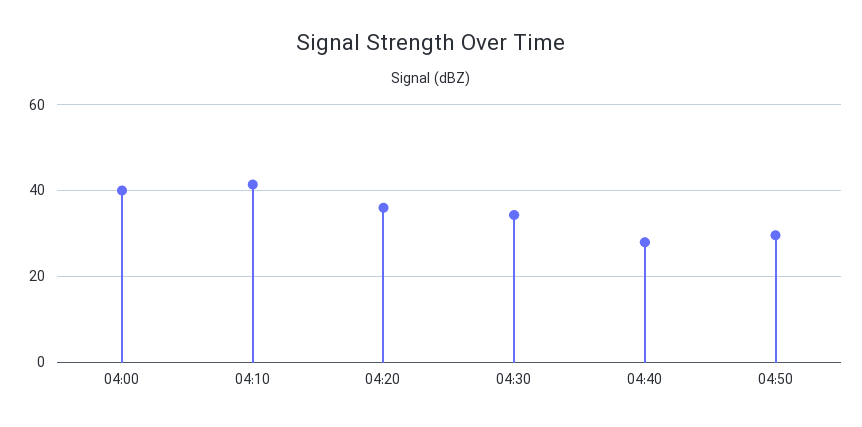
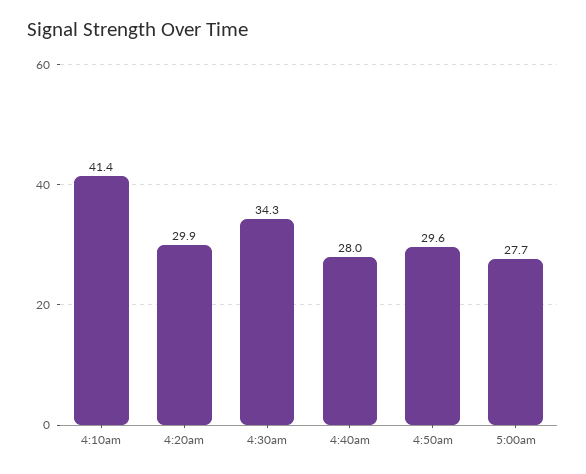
04:00: 40 -> none
04:20: 36 -> 29.9
5:00am: none -> 27.7

